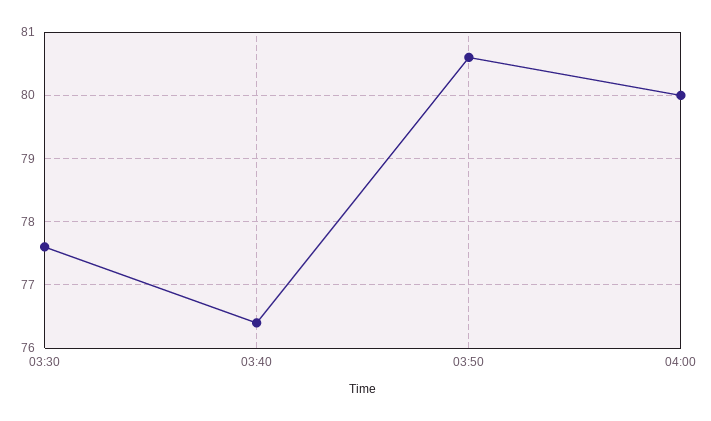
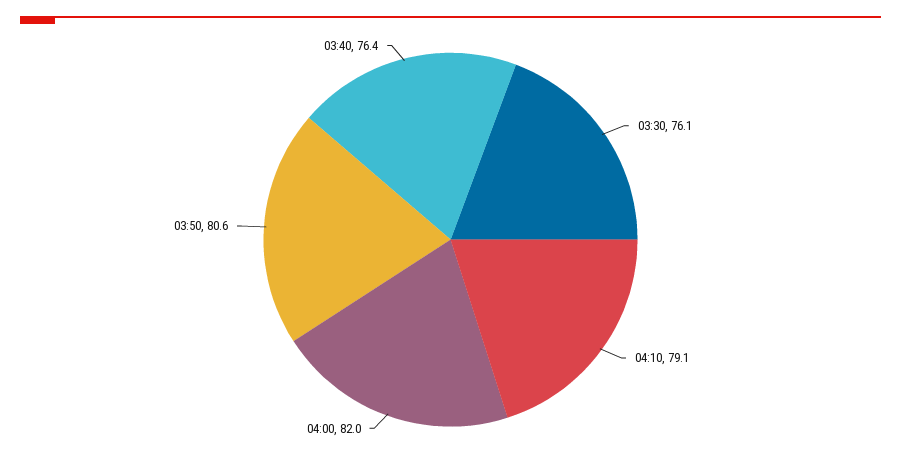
03:30: 77.6 -> 76.1
04:00: 80 -> 82
04:10: none -> 79.1

